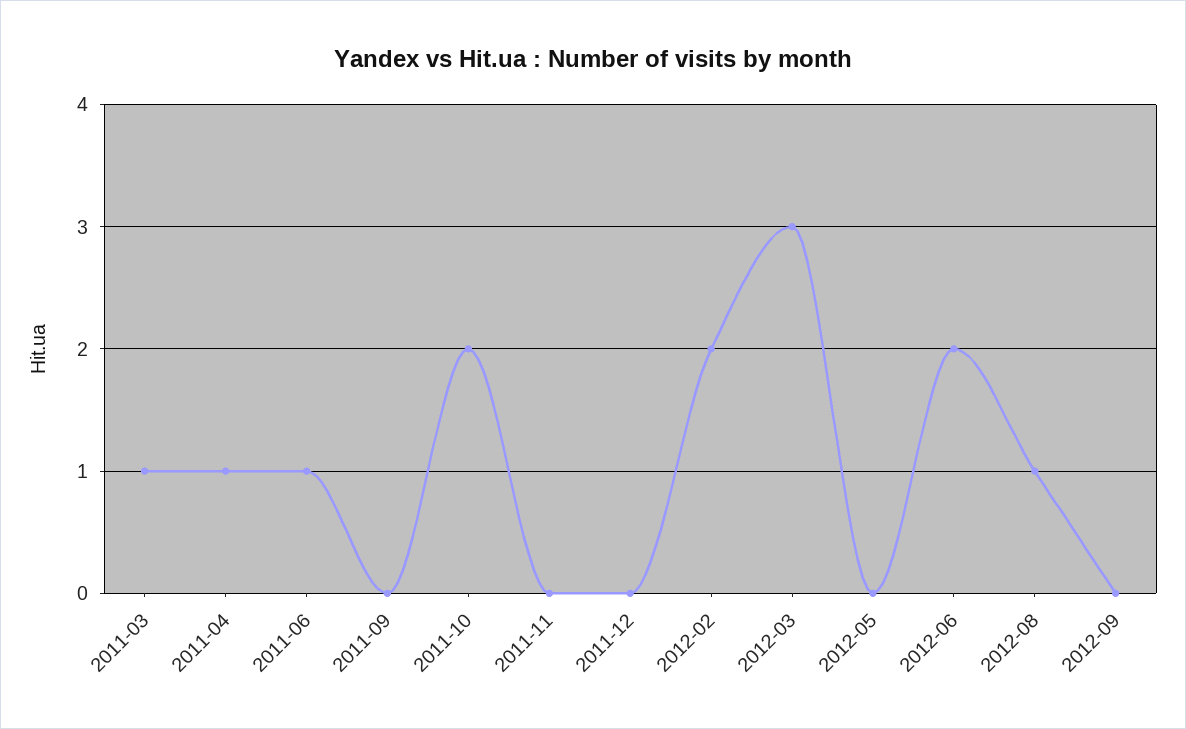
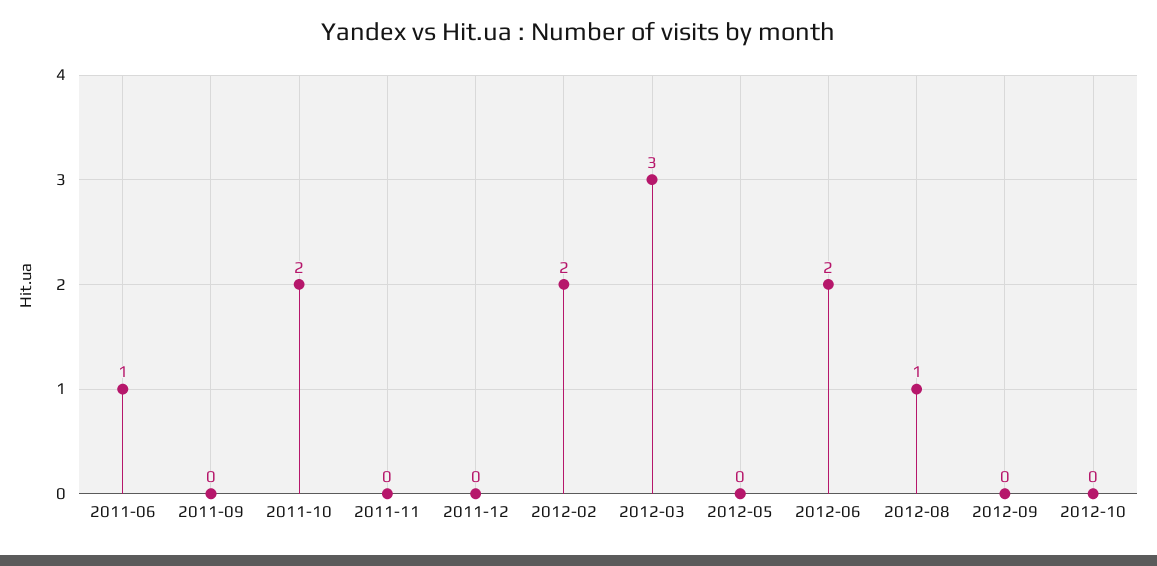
2011-03: 1 -> none
2011-04: 1 -> none
2012-10: none -> 0

